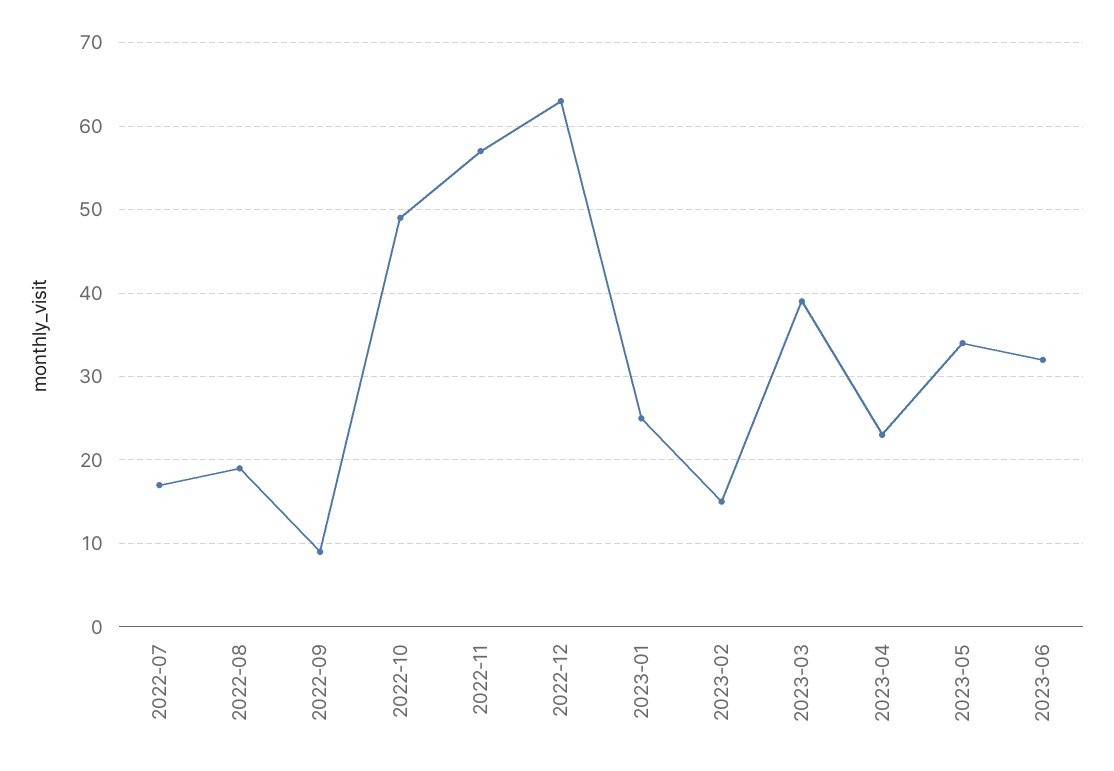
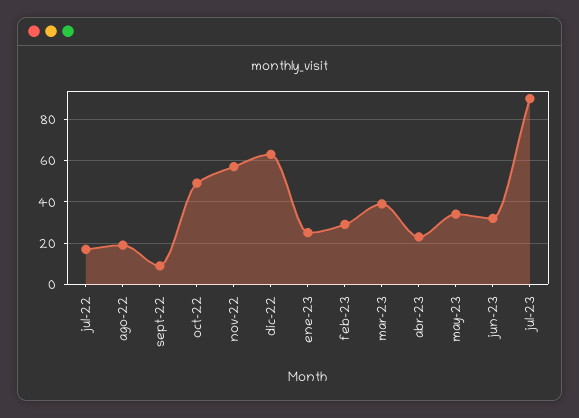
2023-02: 15 -> 30
jul-23: none -> 90

